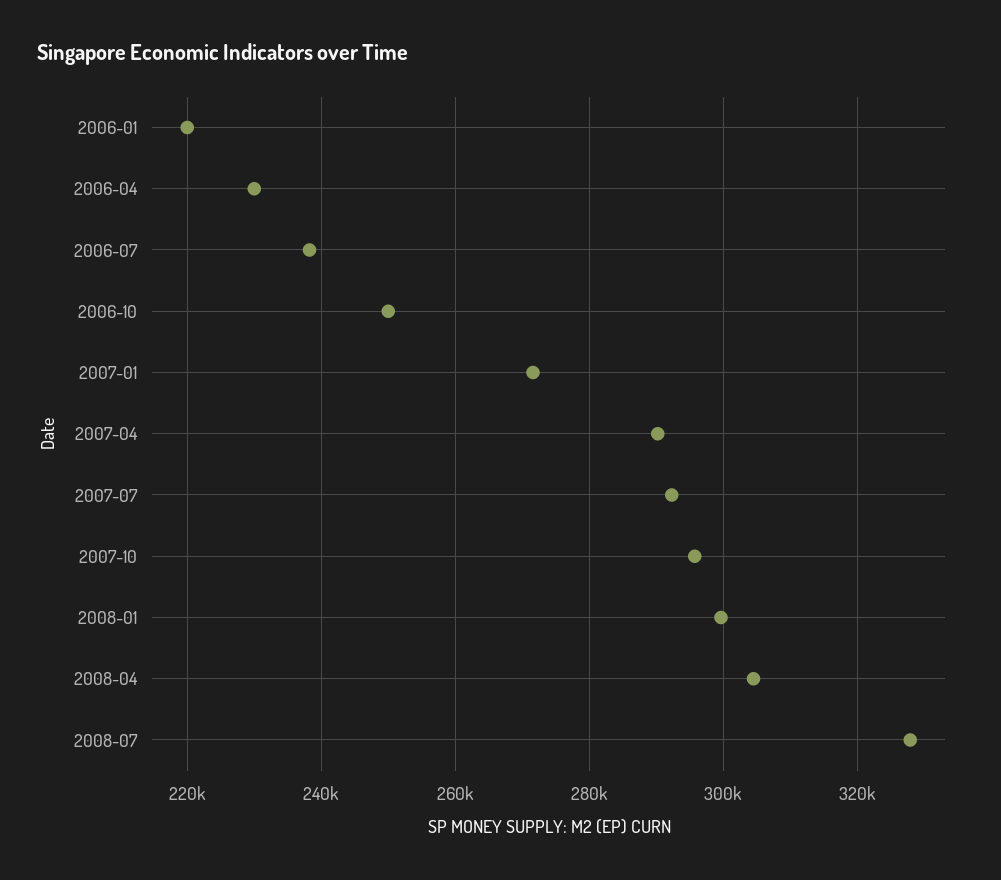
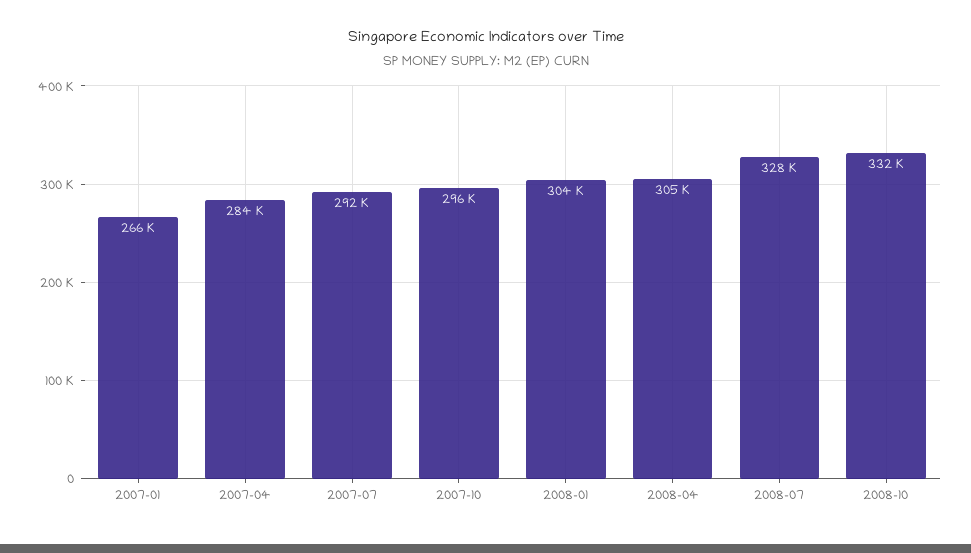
2006-01: 220000 -> none
2006-04: 230000 -> none
2006-07: 238000 -> none
2006-10: 250000 -> none
2007-01: 272000 -> 266000
2007-04: 290000 -> 284000
2008-01: 300000 -> 304000
2008-10: none -> 332000

